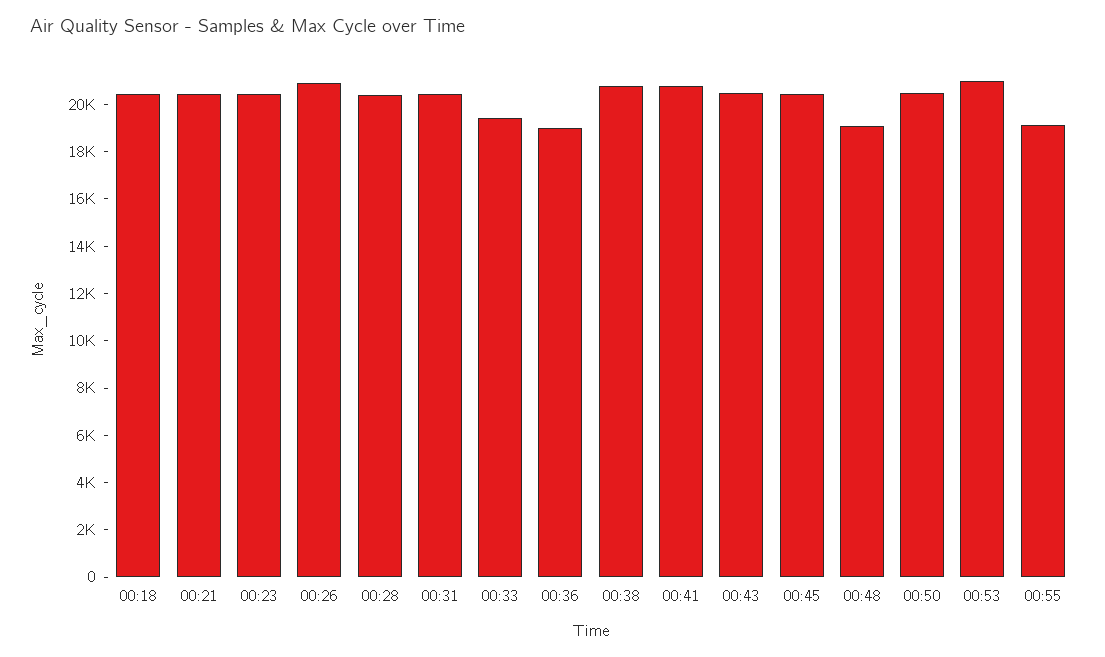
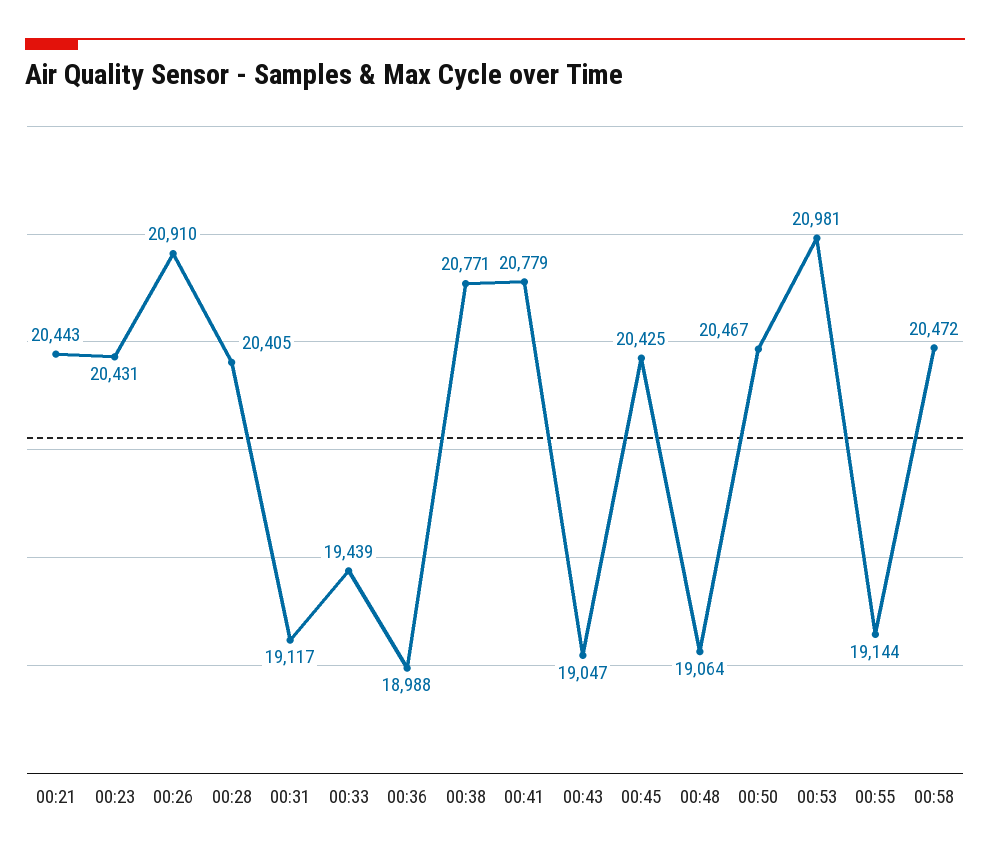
00:18: 20500 -> none
00:31: 20500 -> 19117
00:43: 20500 -> 19047
00:58: none -> 20472

